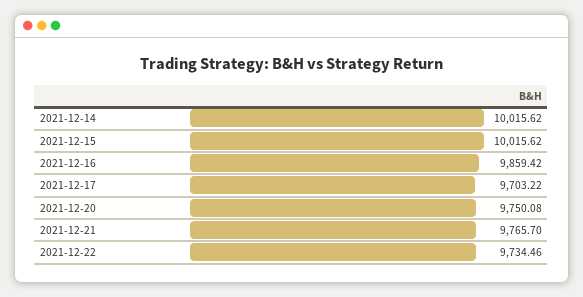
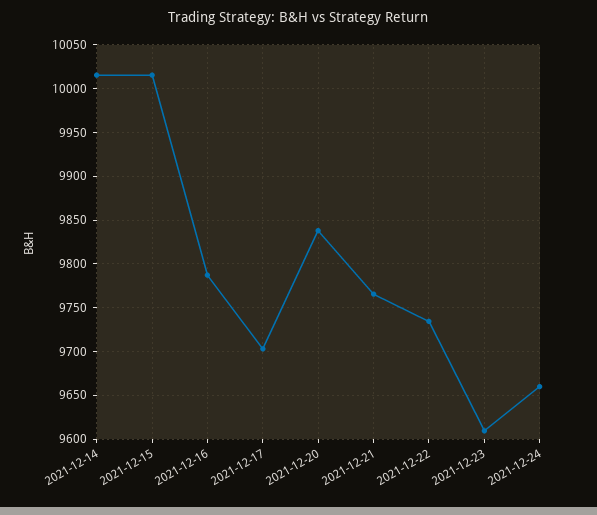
2021-12-16: 9859.42 -> 9790
2021-12-20: 9750.08 -> 9840
2021-12-23: none -> 9610
2021-12-24: none -> 9660

